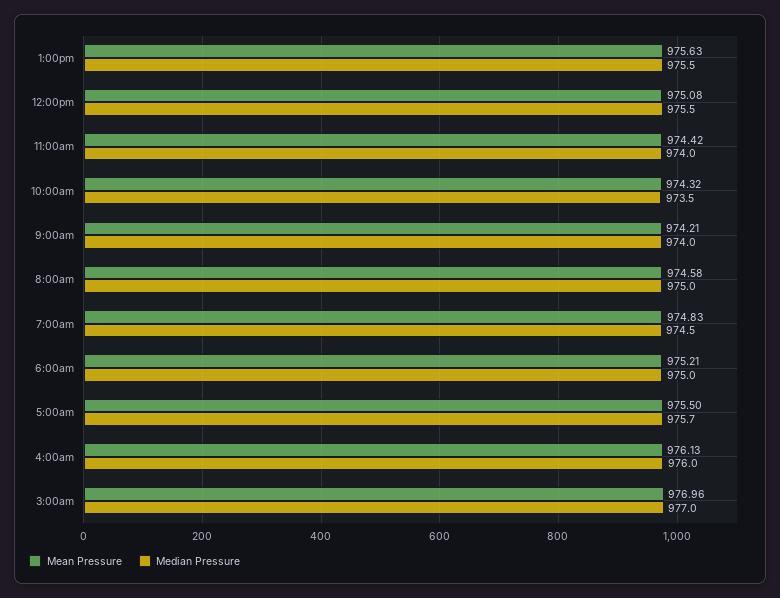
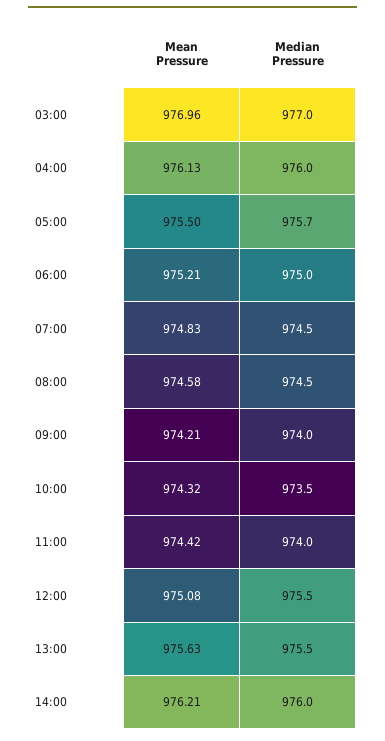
Median Pressure, 8:00am: 975 -> 974.5
Mean Pressure, 14:00: none -> 976.21
Median Pressure, 14:00: none -> 976

